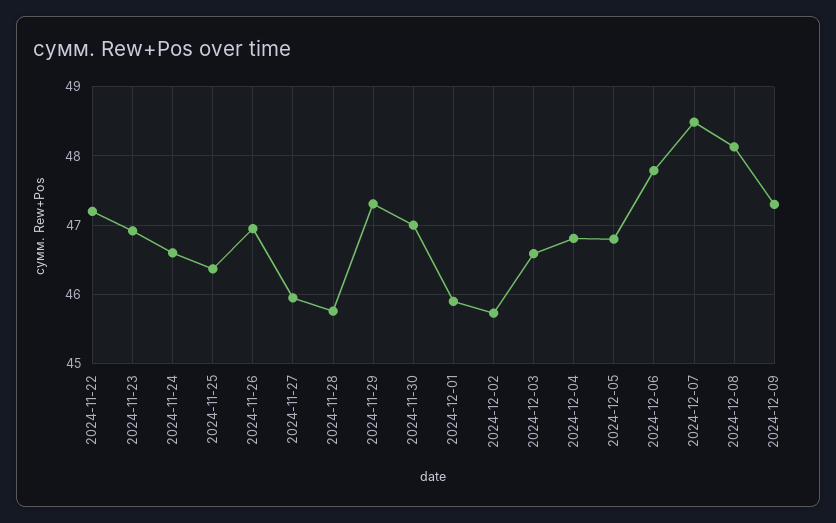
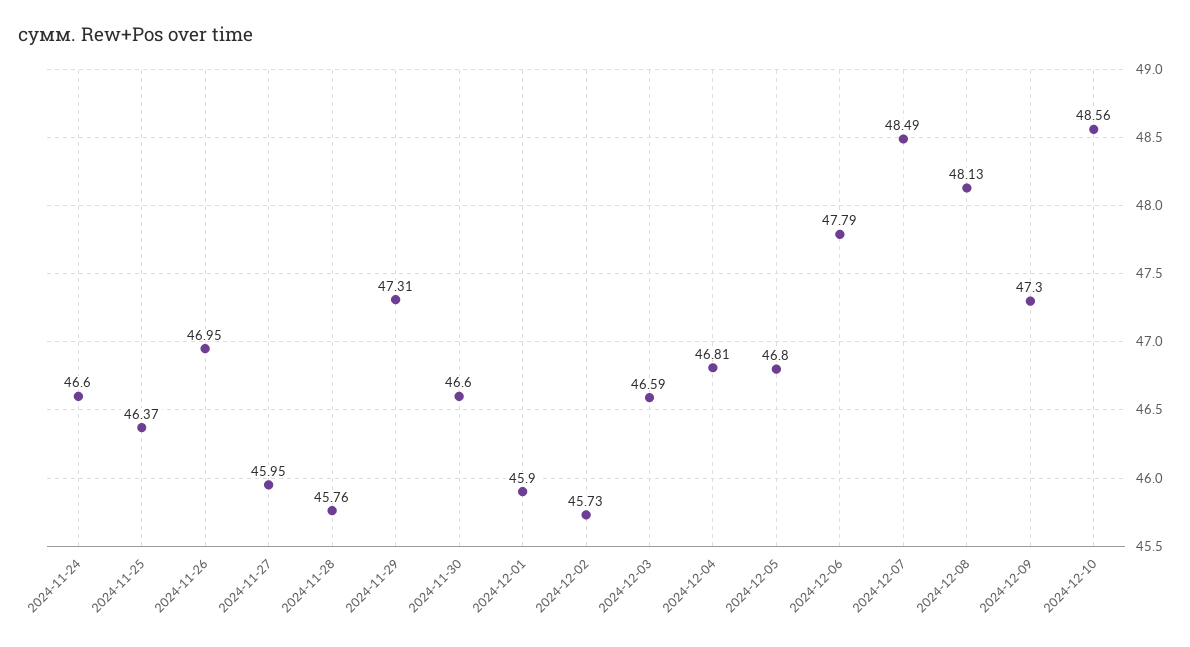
2024-11-22: 47.2 -> none
2024-11-23: 46.9 -> none
2024-11-30: 47 -> 46.6
2024-12-10: none -> 48.56

